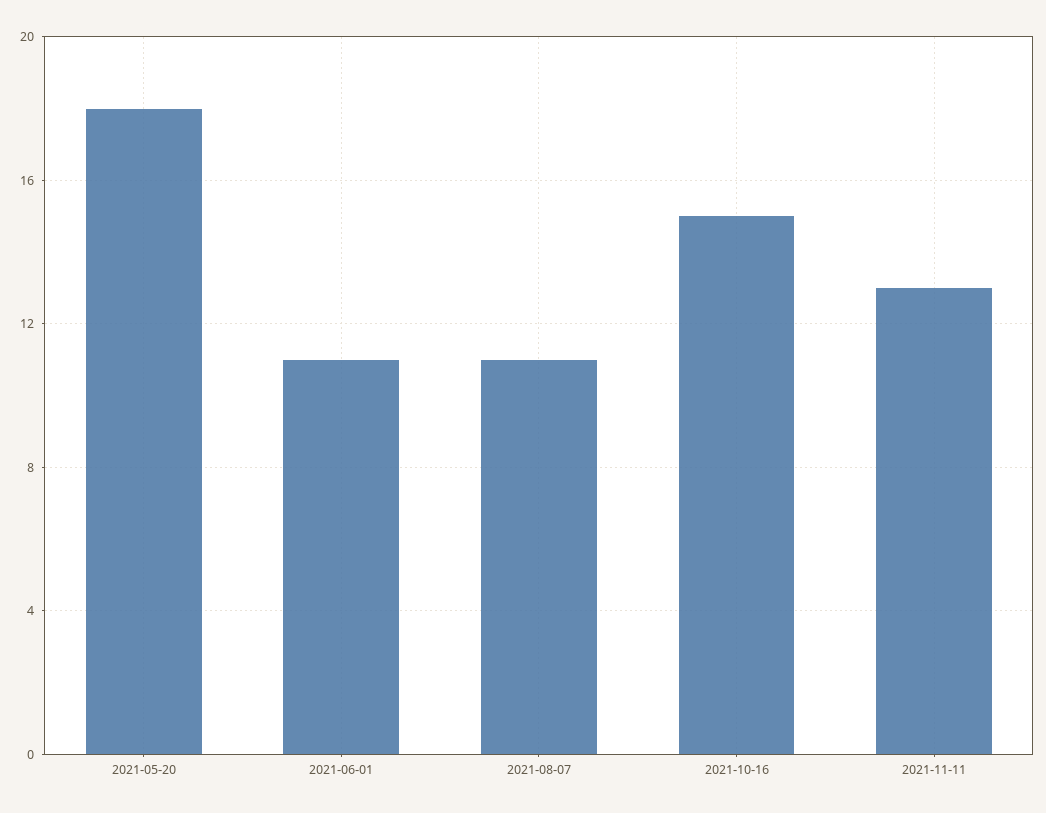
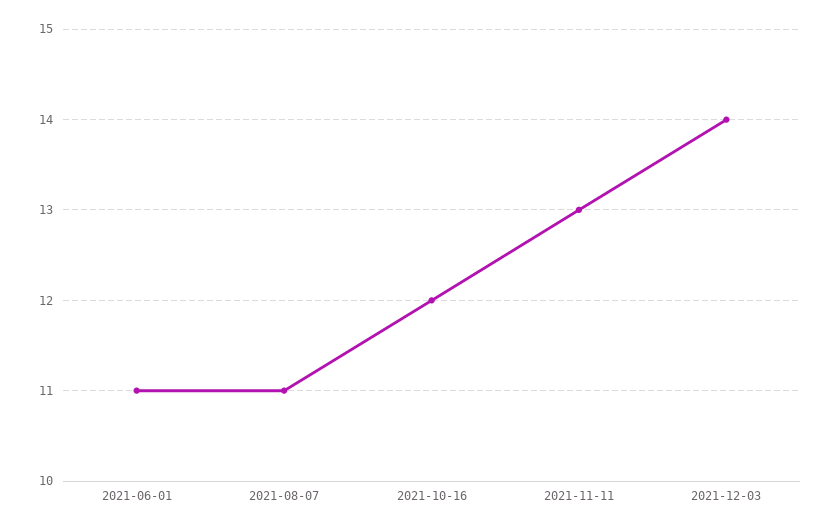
2021-05-20: 18 -> none
2021-10-16: 15 -> 12
2021-12-03: none -> 14

